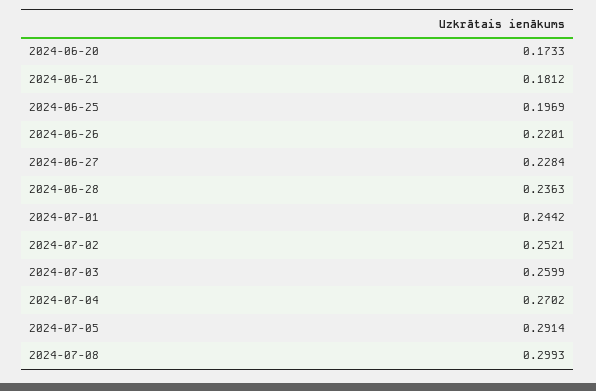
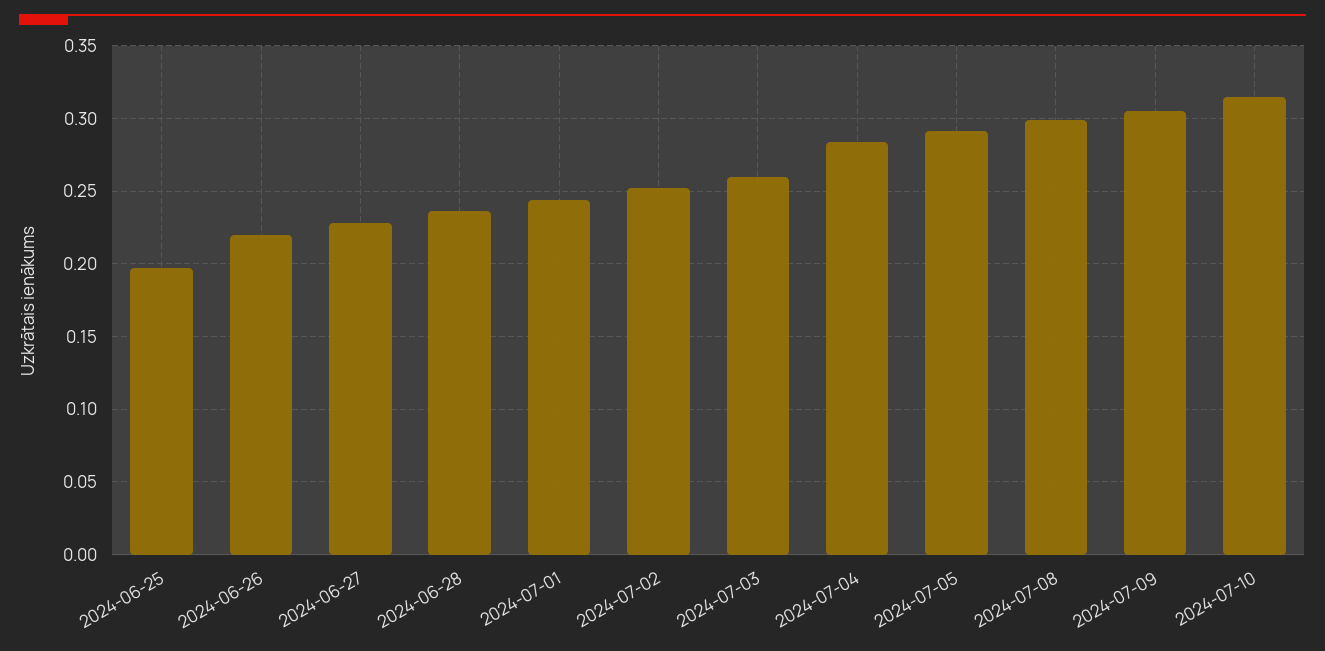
2024-06-20: 0.1733 -> none
2024-06-21: 0.1812 -> none
2024-07-04: 0.2702 -> 0.285
2024-07-09: none -> 0.305
2024-07-10: none -> 0.315

